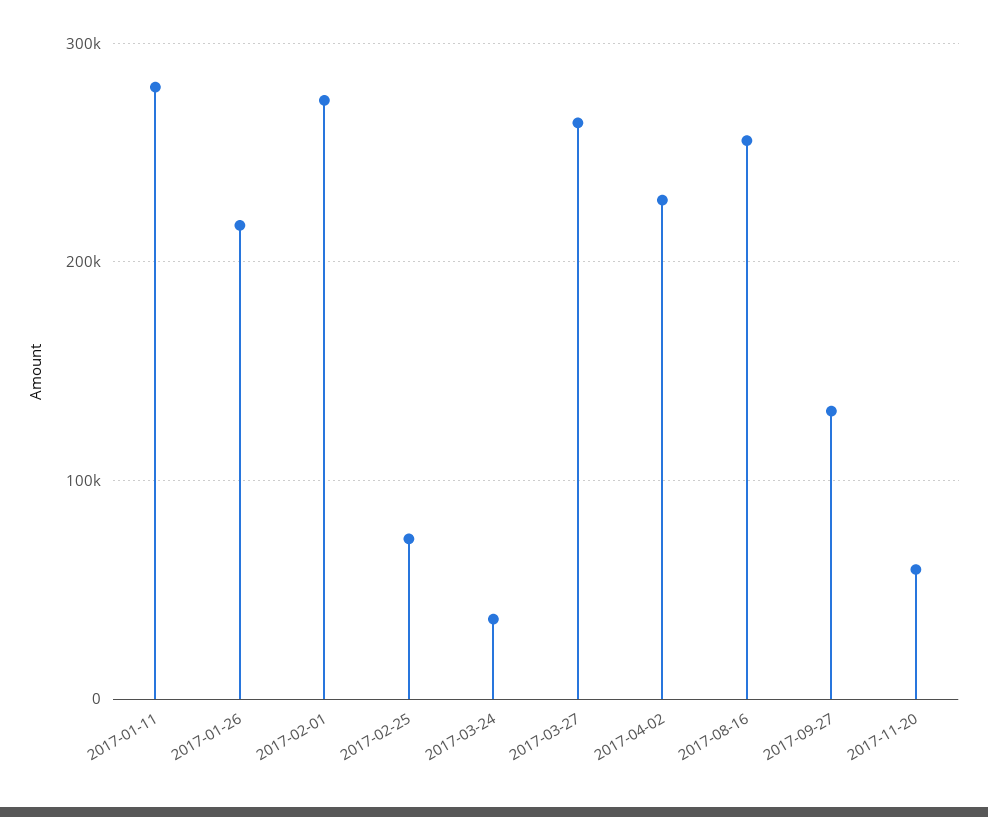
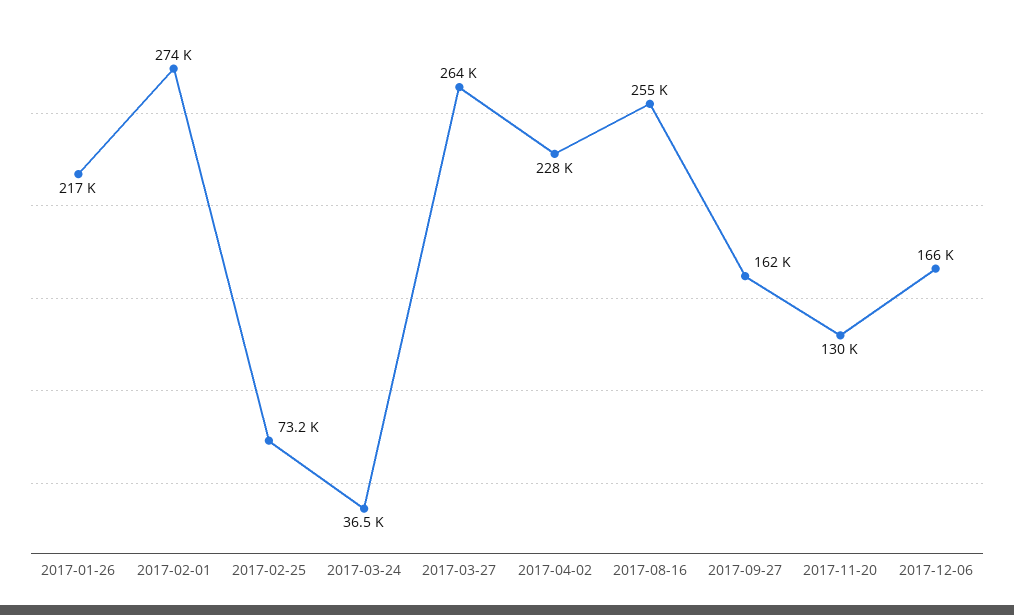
2017-01-11: 280000 -> none
2017-09-27: 130000 -> 162000
2017-11-20: 60000 -> 130000
2017-12-06: none -> 166000

